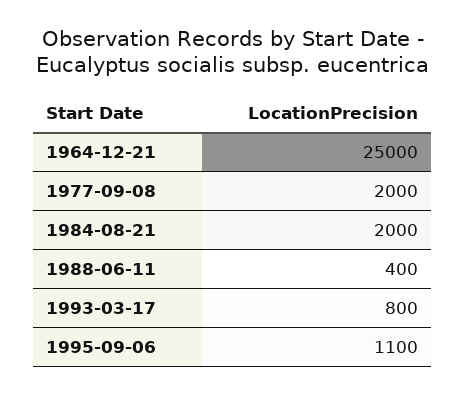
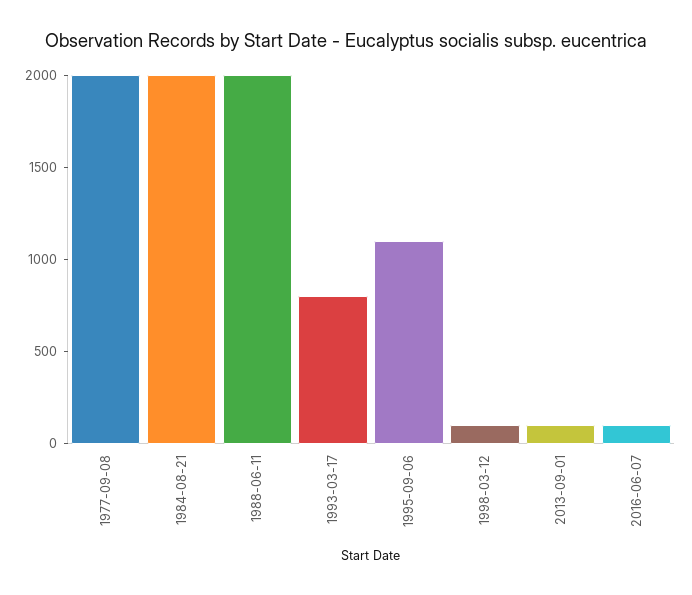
1964-12-21: 25000 -> none
1988-06-11: 400 -> 2000
1998-03-12: none -> 100
2013-09-01: none -> 100
2016-06-07: none -> 100

